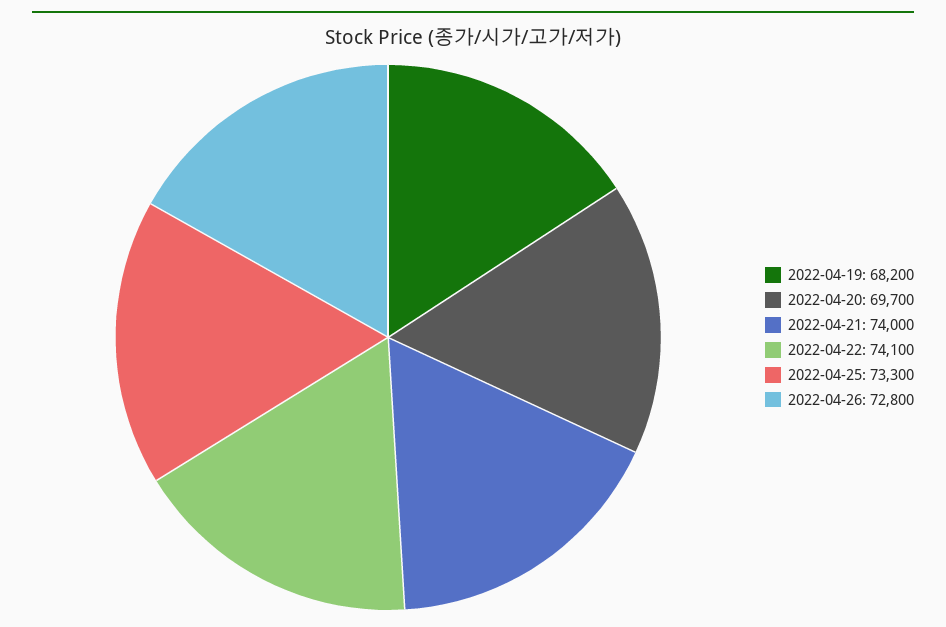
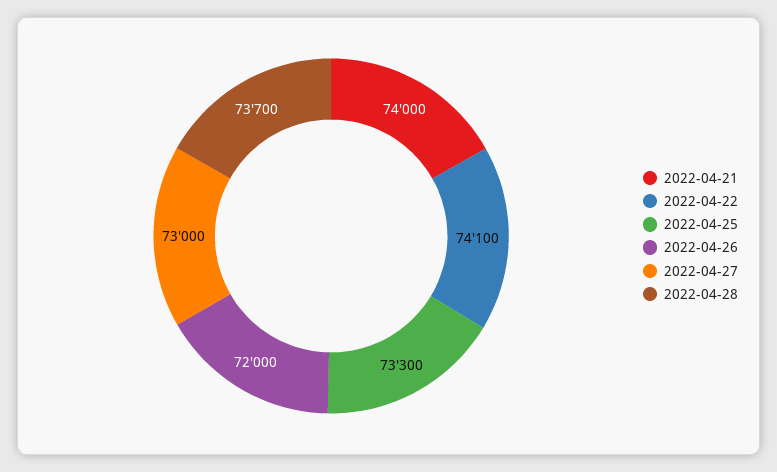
2022-04-19: 68200 -> none
2022-04-20: 69700 -> none
2022-04-26: 72800 -> 72000
2022-04-27: none -> 73000
2022-04-28: none -> 73700

